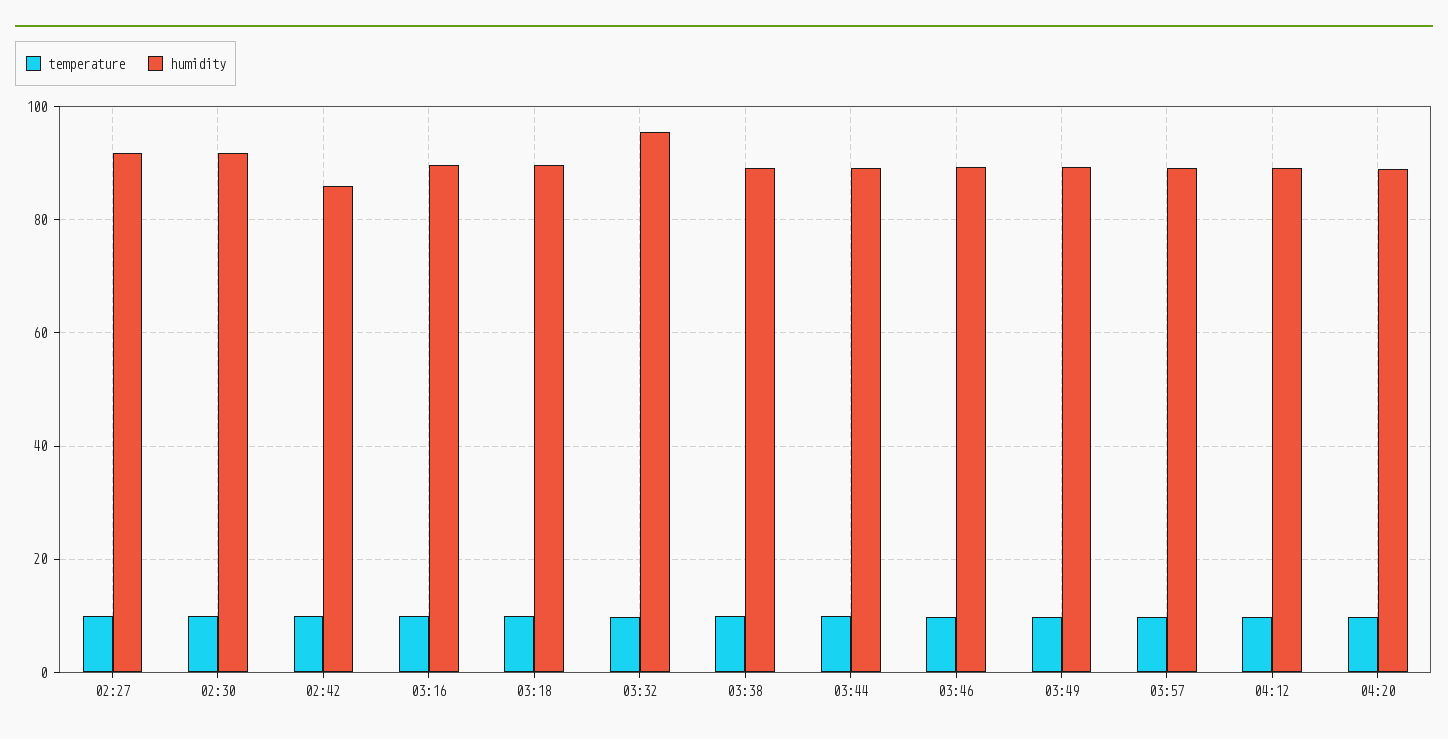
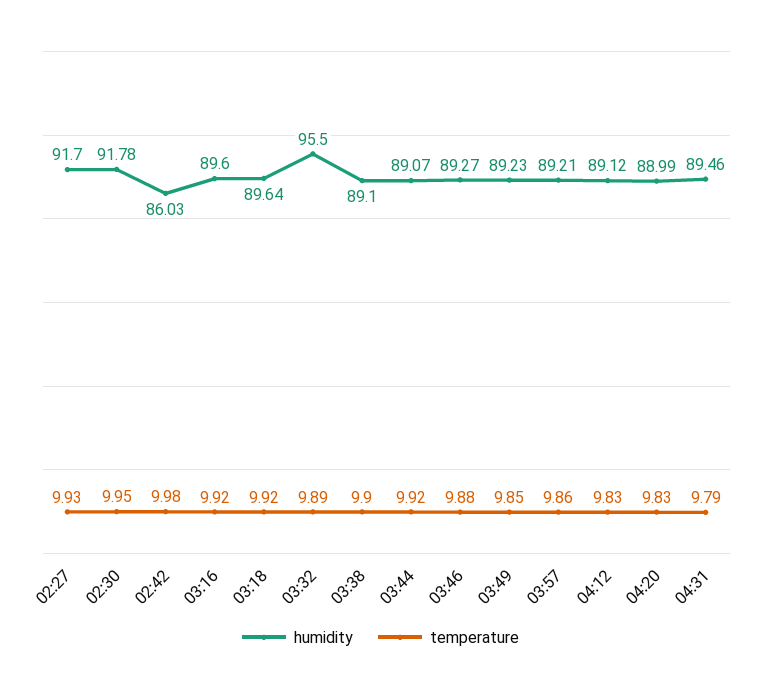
humidity, 04:31: none -> 89.46
temperature, 04:31: none -> 9.79

